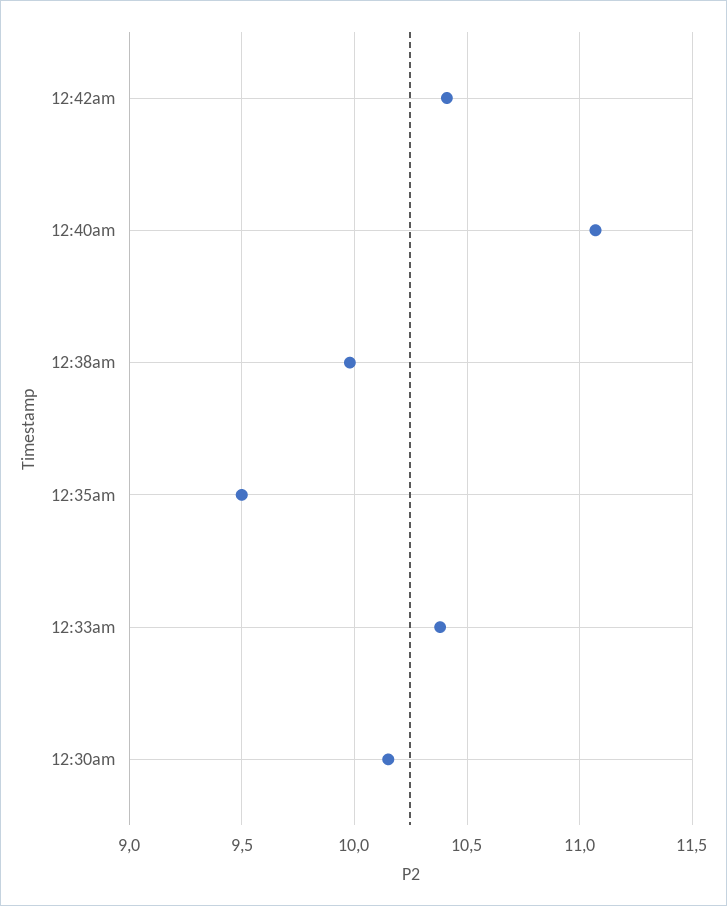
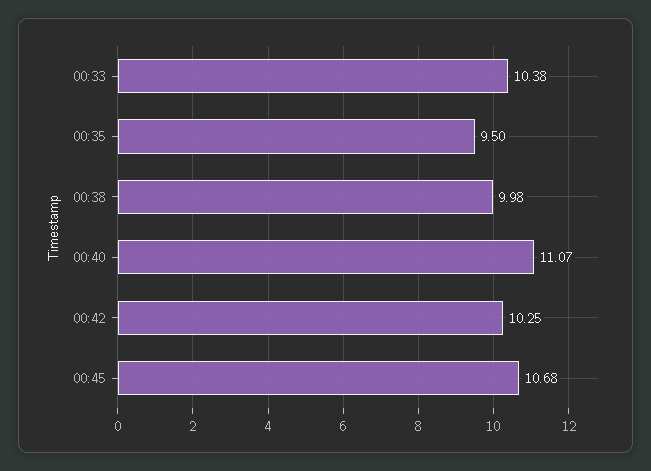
12:42am: 10.4 -> 10.25
12:30am: 10.15 -> none
00:45: none -> 10.68

